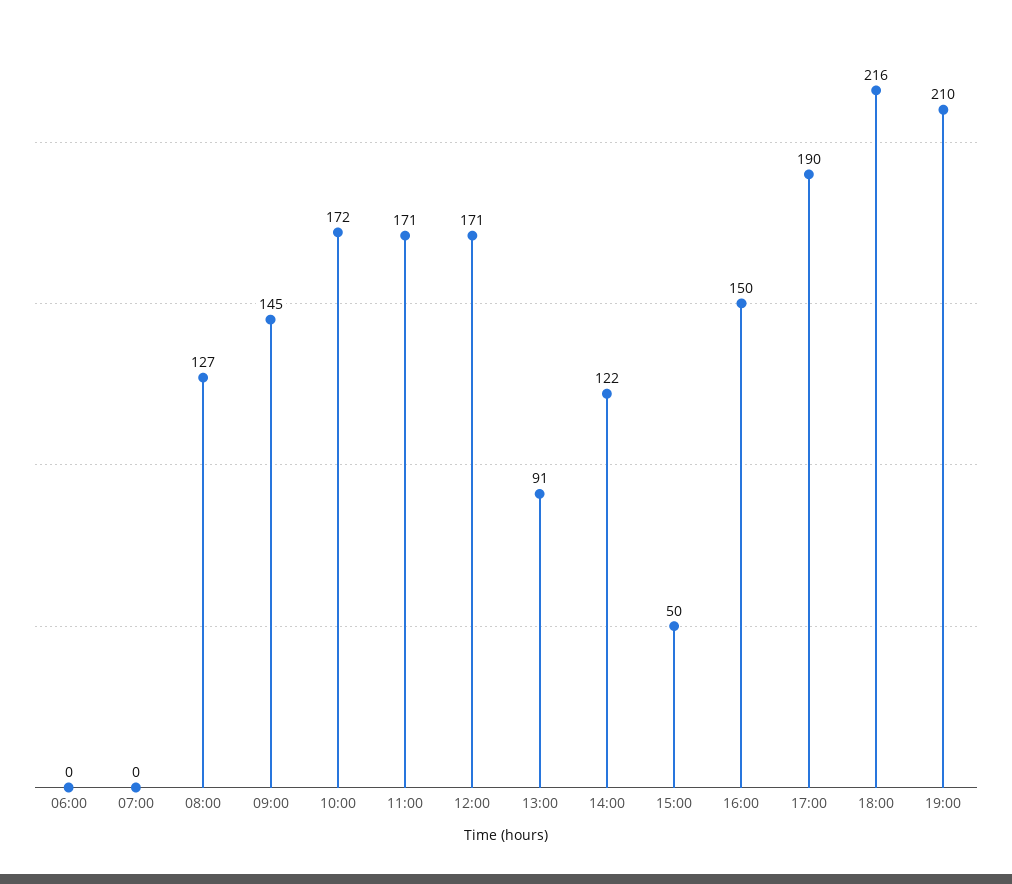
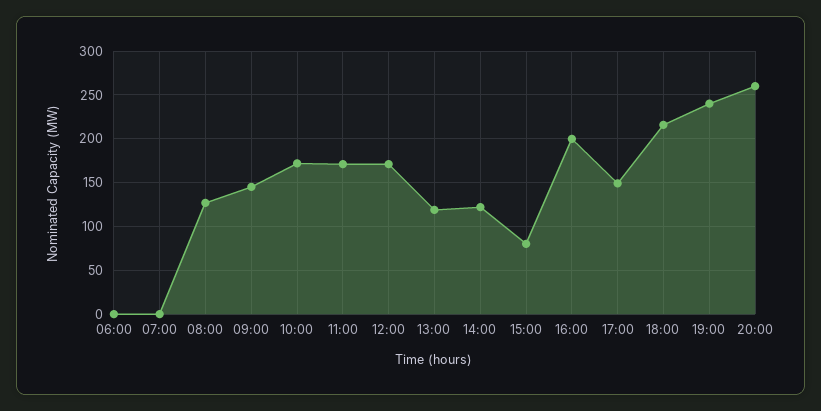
13:00: 91 -> 120
15:00: 50 -> 80
16:00: 150 -> 200
17:00: 190 -> 150
19:00: 210 -> 240
20:00: none -> 260

